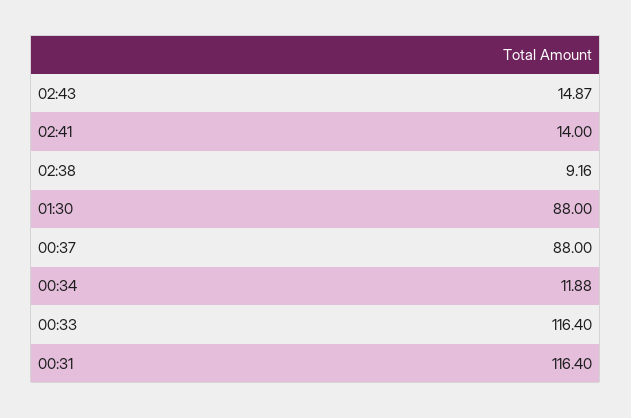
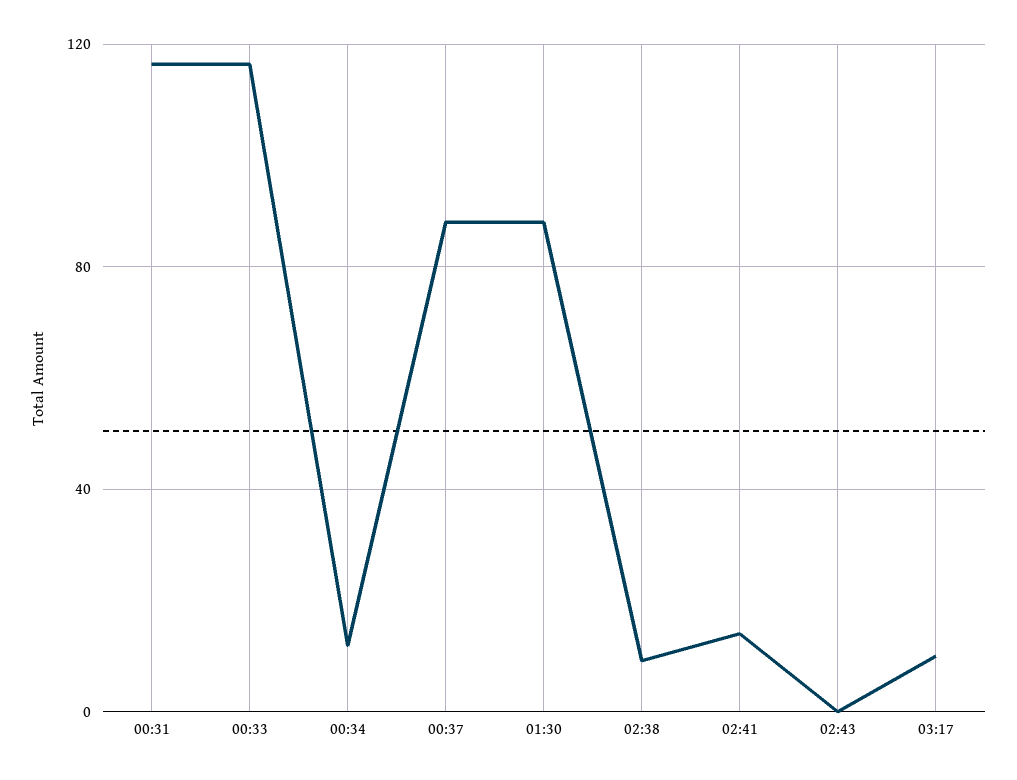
02:43: 14.87 -> 0
03:17: none -> 10

